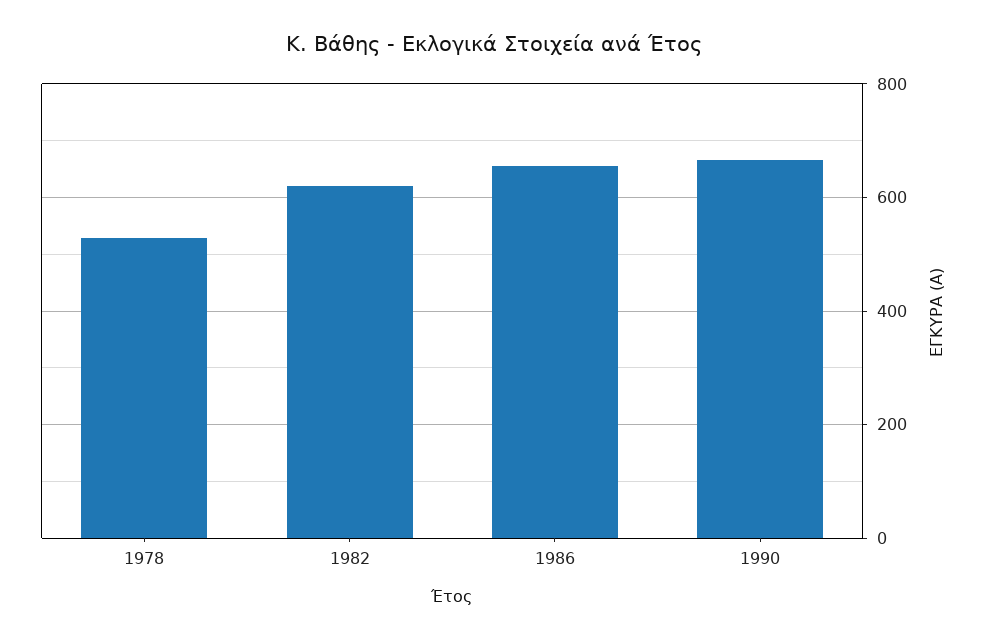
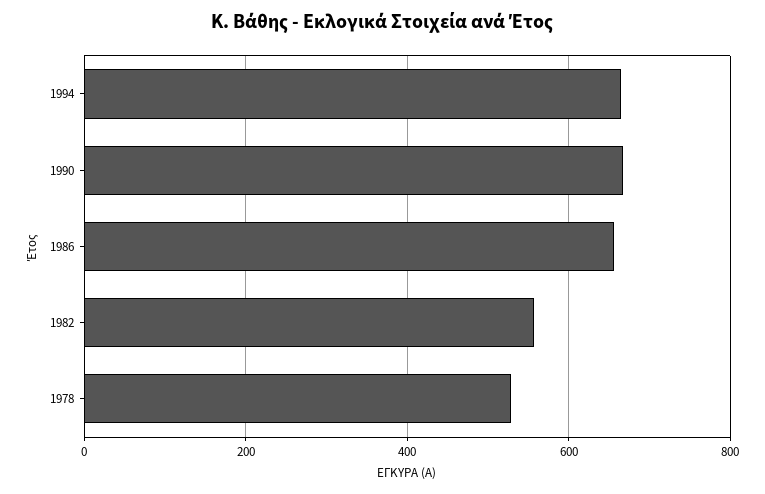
1982: 620 -> 560
1994: none -> 660

